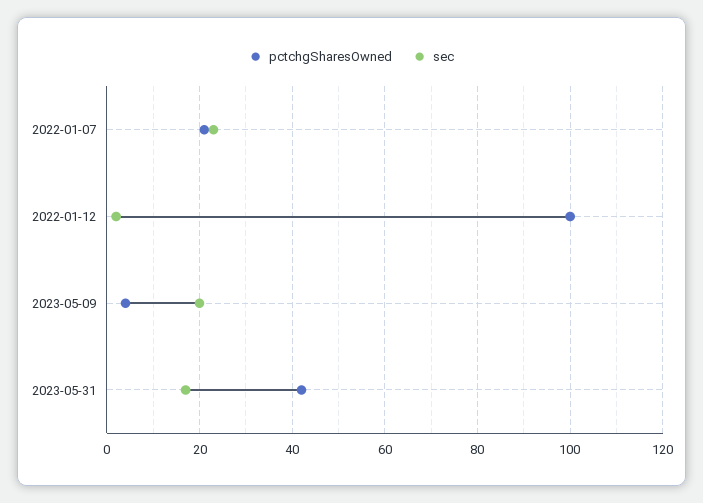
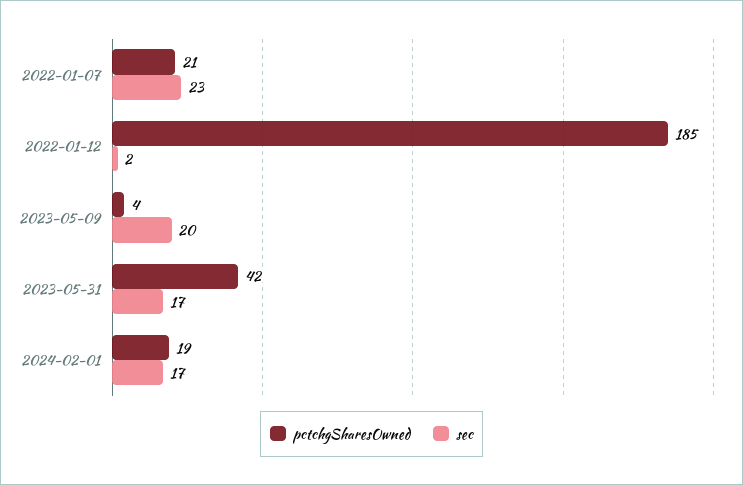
pctchgSharesOwned, 2022-01-12: 100 -> 185
pctchgSharesOwned, 2024-02-01: none -> 19
sec, 2024-02-01: none -> 17

